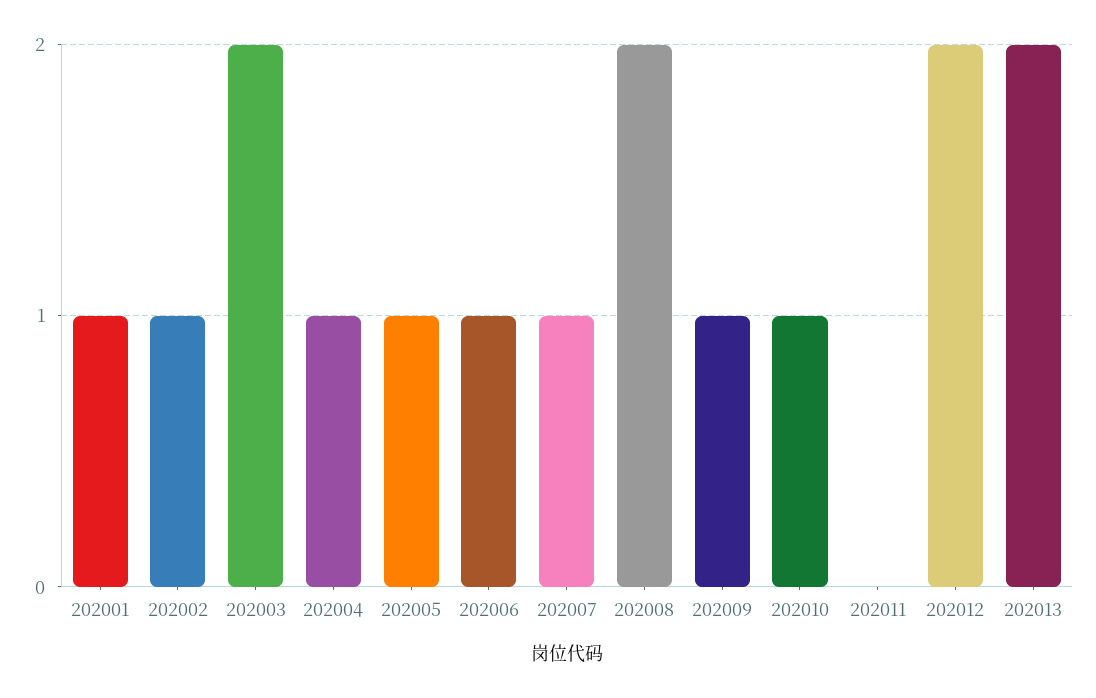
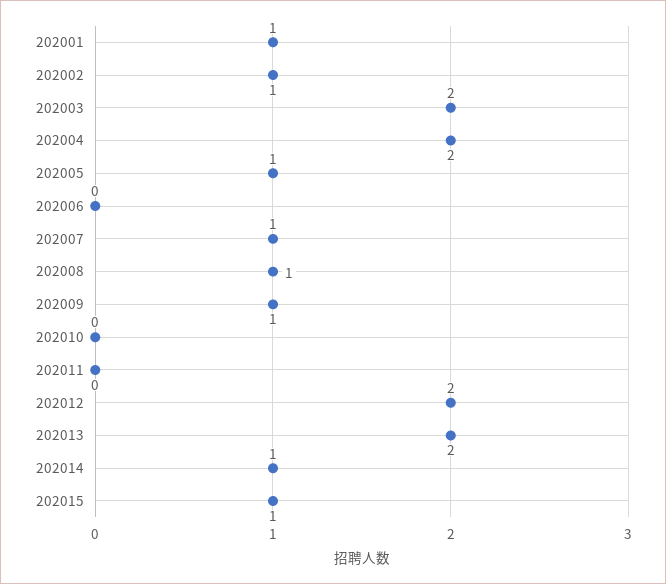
202004: 1 -> 2
202006: 1 -> 0
202008: 2 -> 1
202010: 1 -> 0
202014: none -> 1
202015: none -> 1

